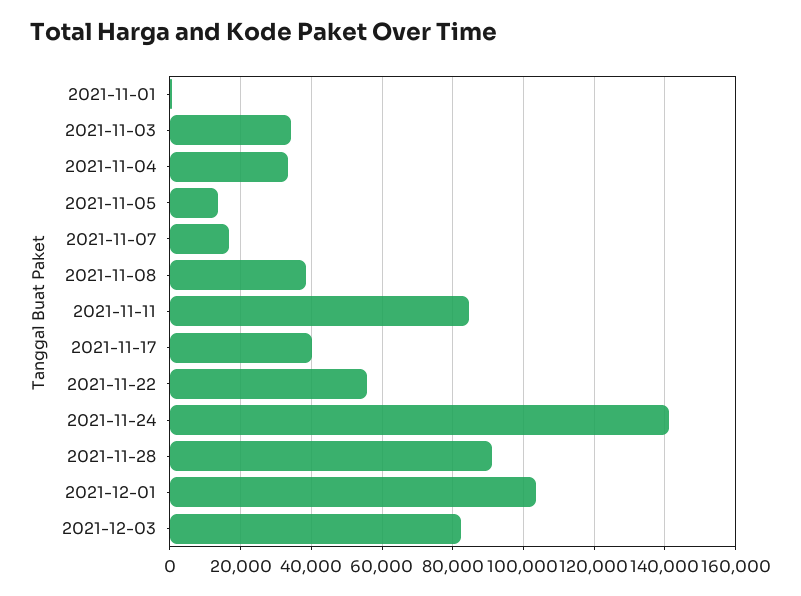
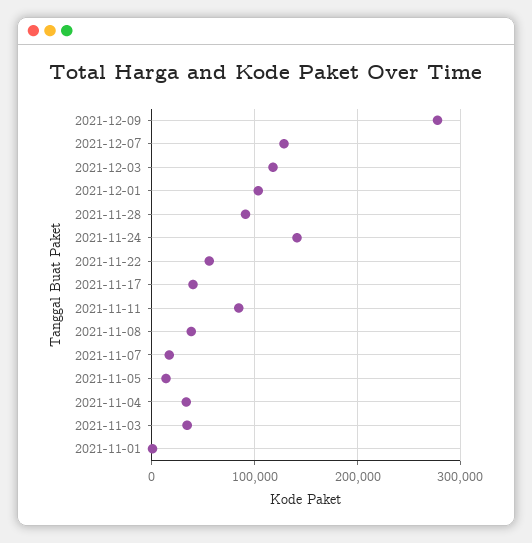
2021-12-03: 82000 -> 120000
2021-12-09: none -> 280000
2021-12-07: none -> 130000

